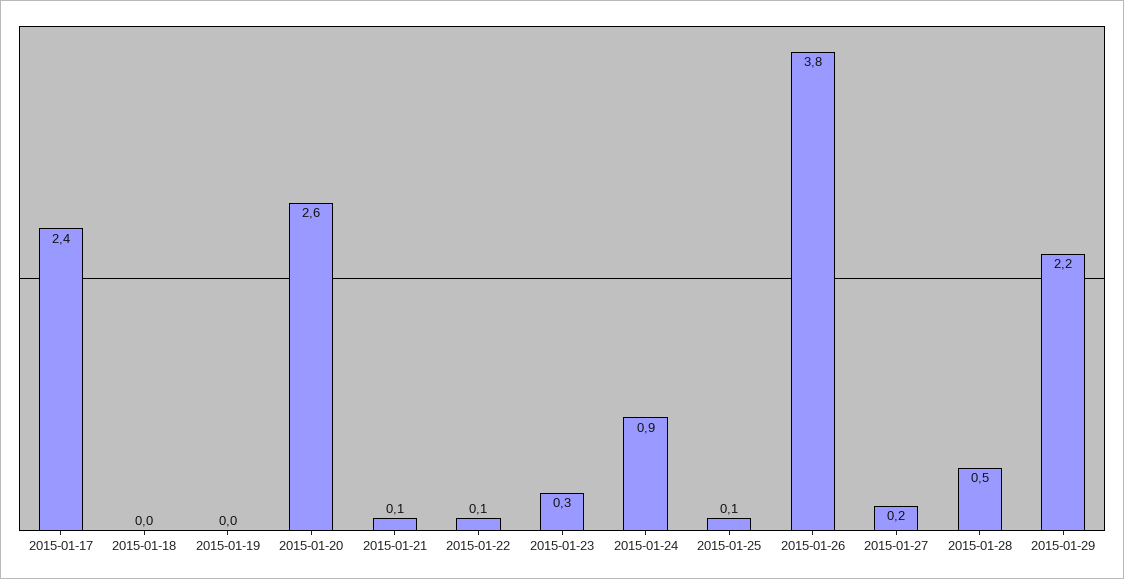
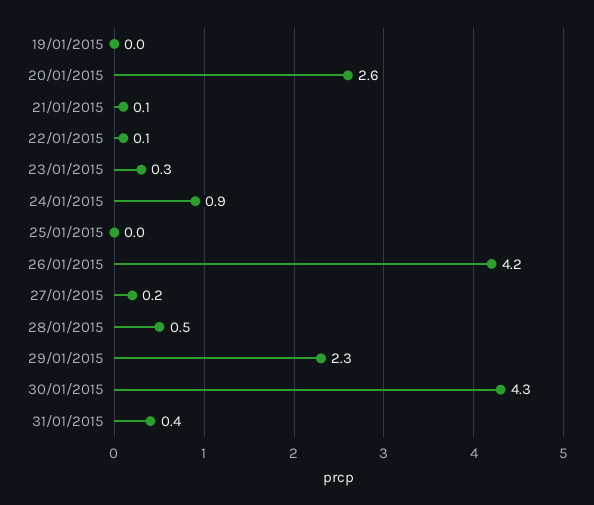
2015-01-17: 2.4 -> none
2015-01-18: 0 -> none
2015-01-25: 0.1 -> 0
2015-01-26: 3.8 -> 4.2
2015-01-29: 2.2 -> 2.3
30/01/2015: none -> 4.3
31/01/2015: none -> 0.4

